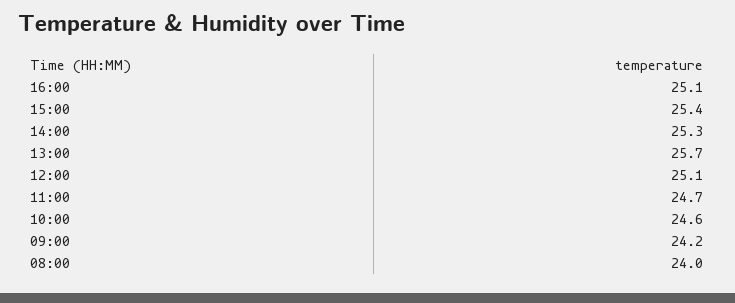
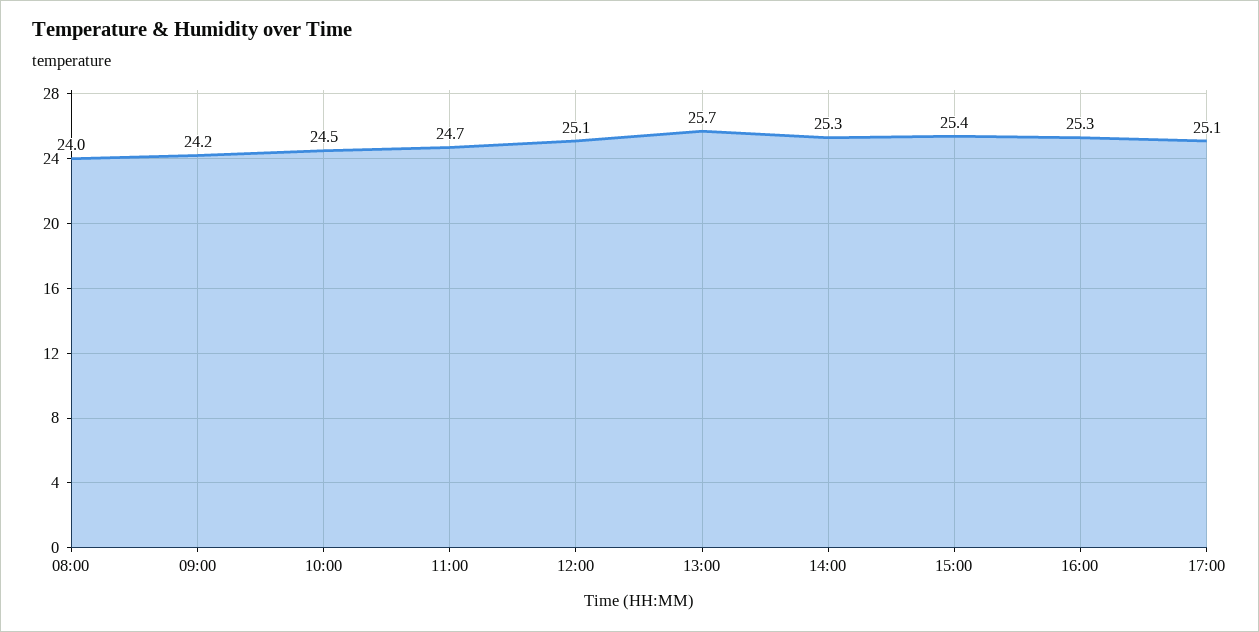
16:00: 25.1 -> 25.3
10:00: 24.6 -> 24.5
17:00: none -> 25.1

